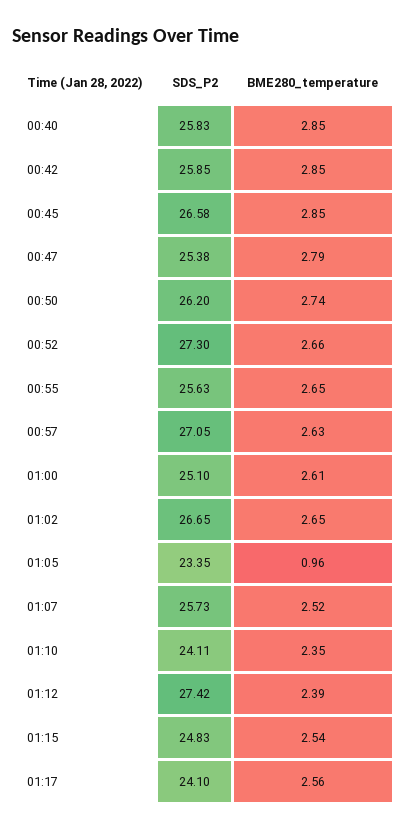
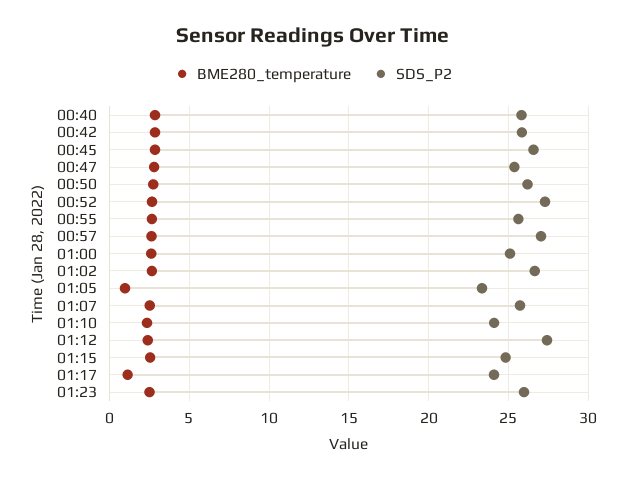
BME280_temperature, 01:17: 2.56 -> 1
BME280_temperature, 01:23: none -> 2.5
SDS_P2, 01:23: none -> 26

